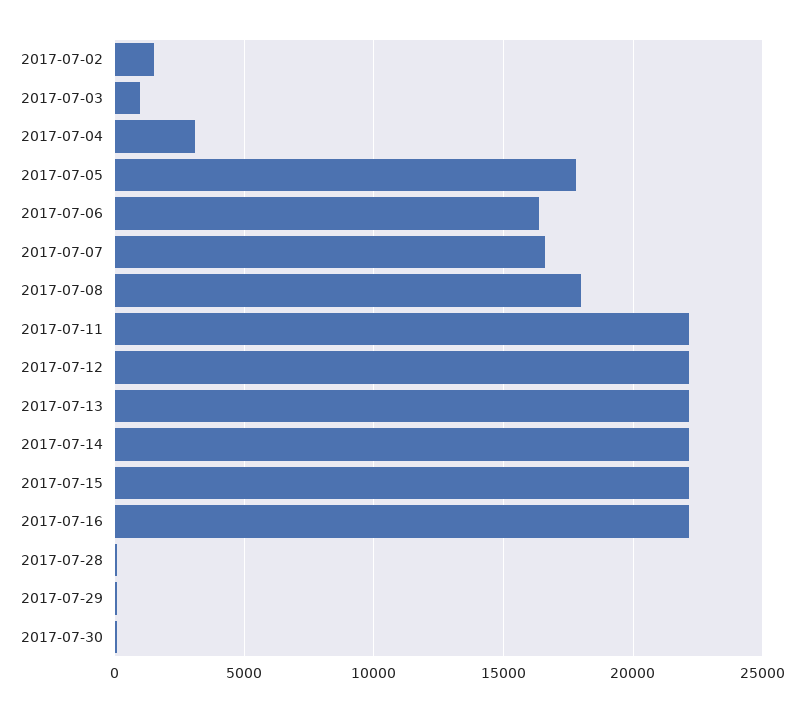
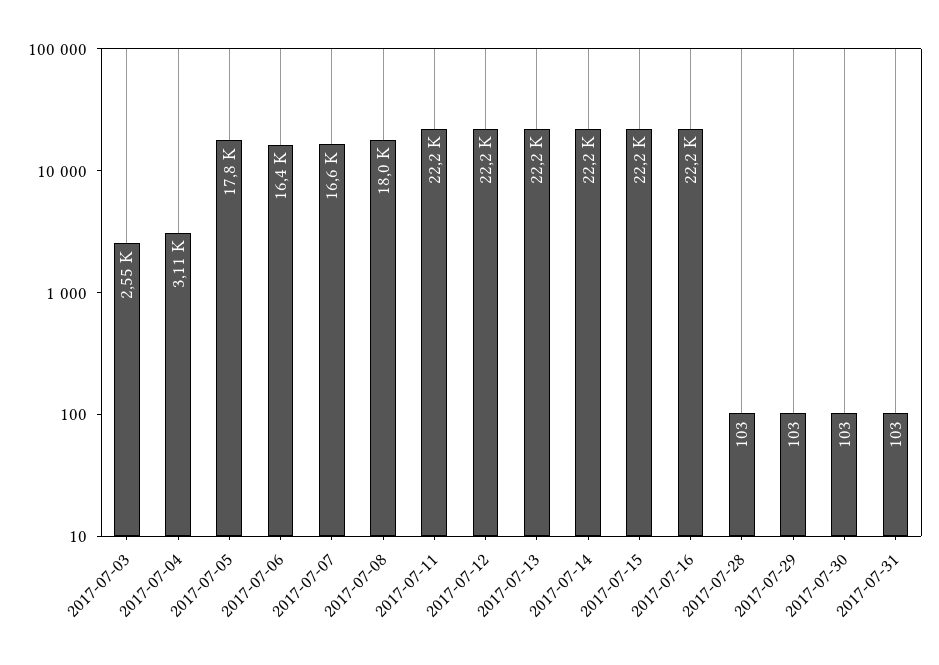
2017-07-02: 1500 -> none
2017-07-03: 1000 -> 2550
2017-07-31: none -> 103

